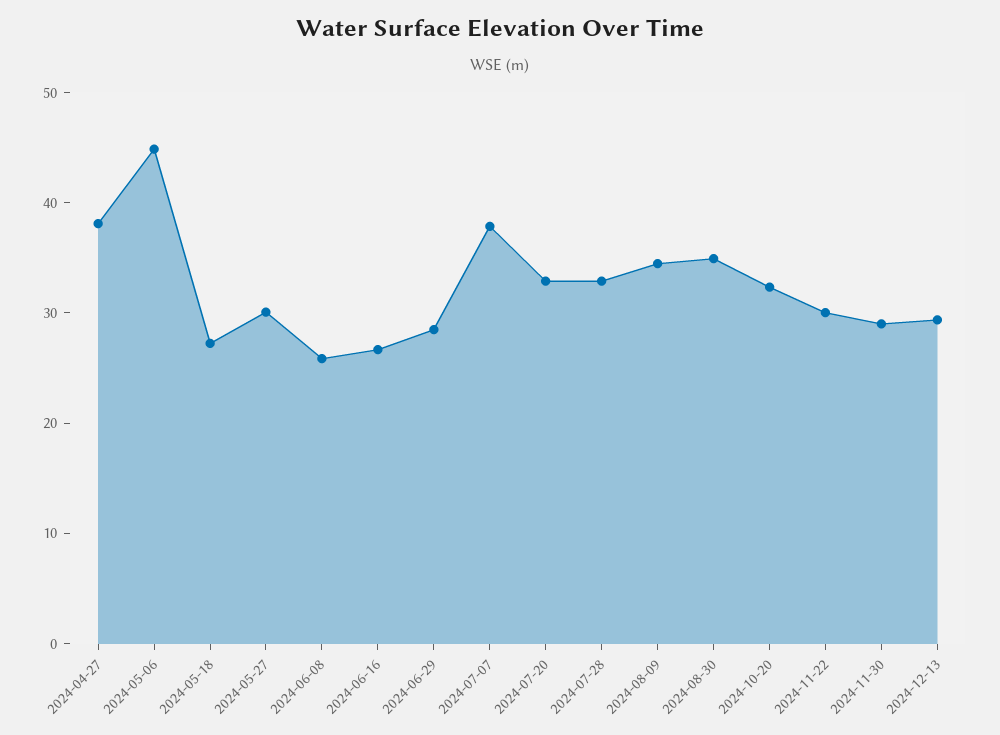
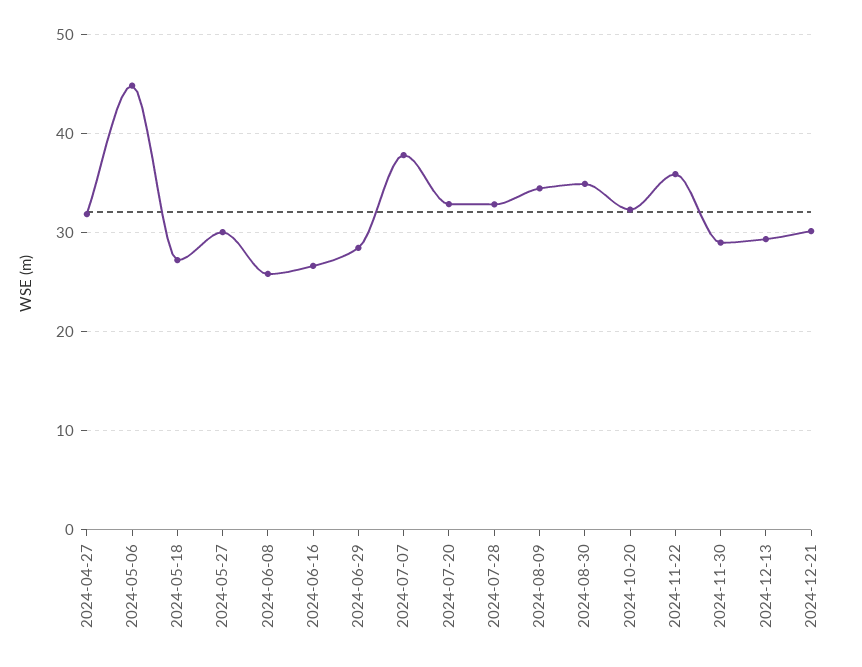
2024-04-27: 38 -> 32
2024-11-22: 30 -> 36
2024-12-21: none -> 30

